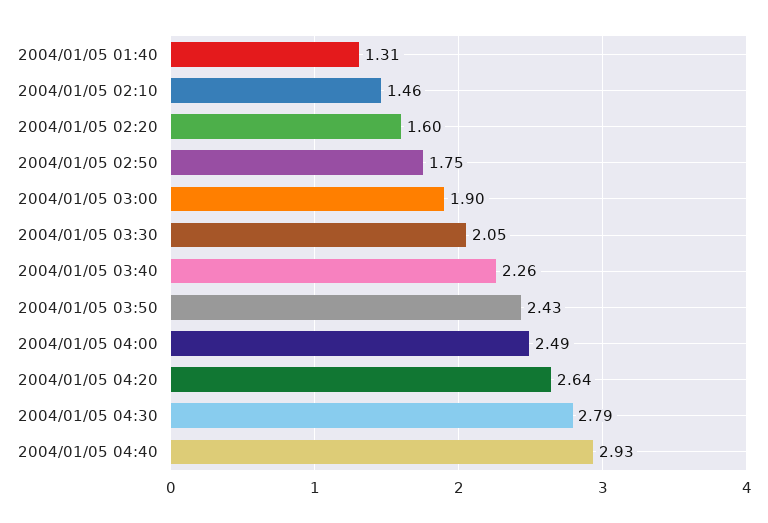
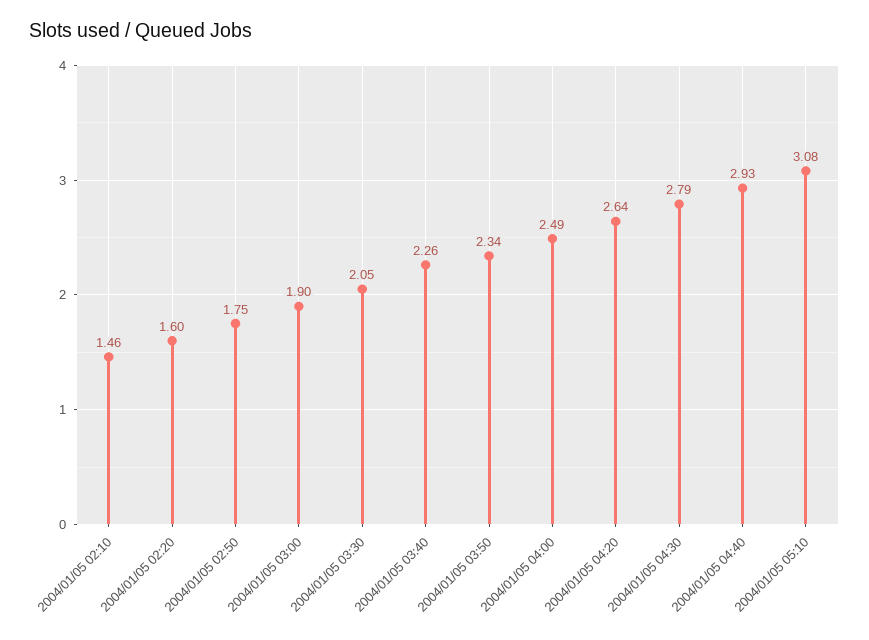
2004/01/05 01:40: 1.31 -> none
2004/01/05 03:50: 2.43 -> 2.34
2004/01/05 05:10: none -> 3.08

